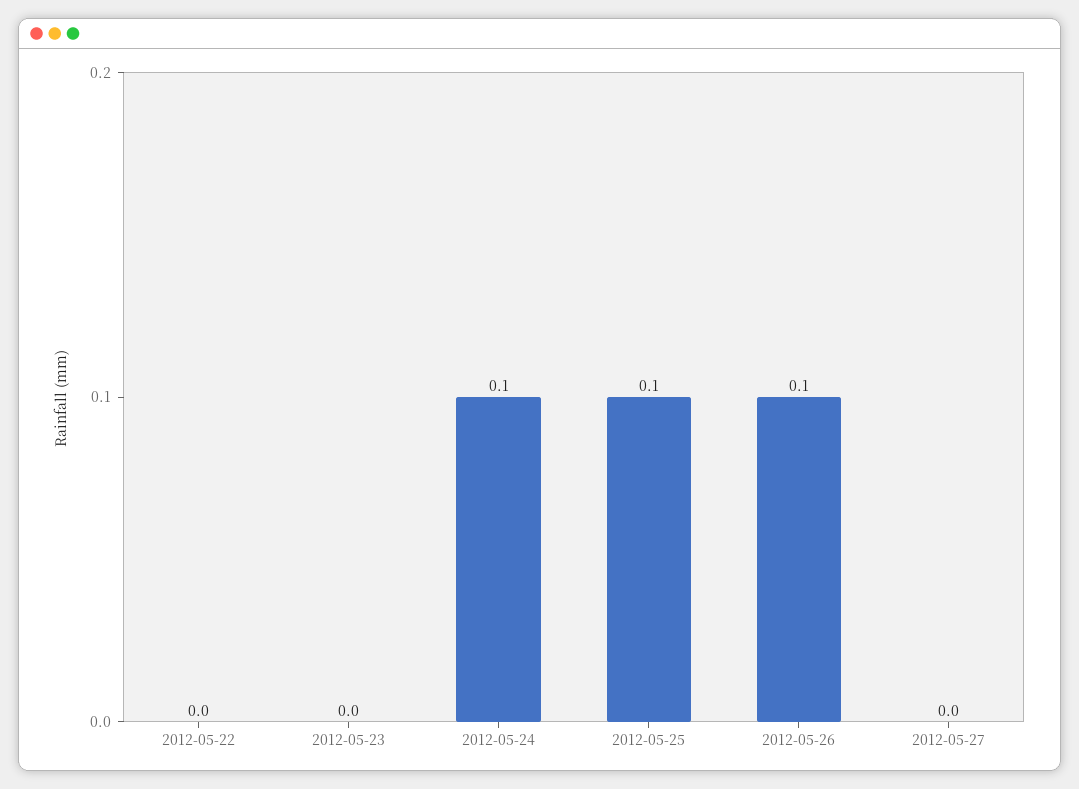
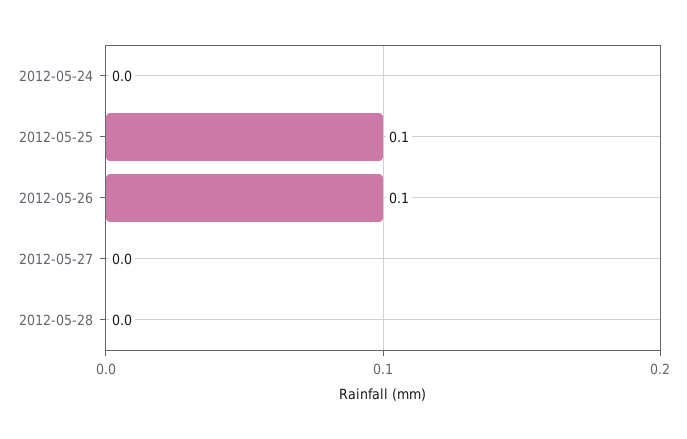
2012-05-22: 0 -> none
2012-05-23: 0 -> none
2012-05-24: 0.1 -> 0
2012-05-28: none -> 0

